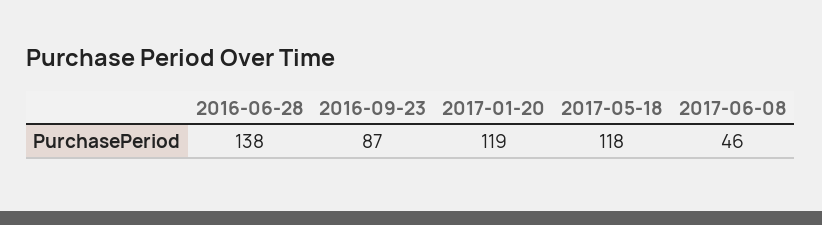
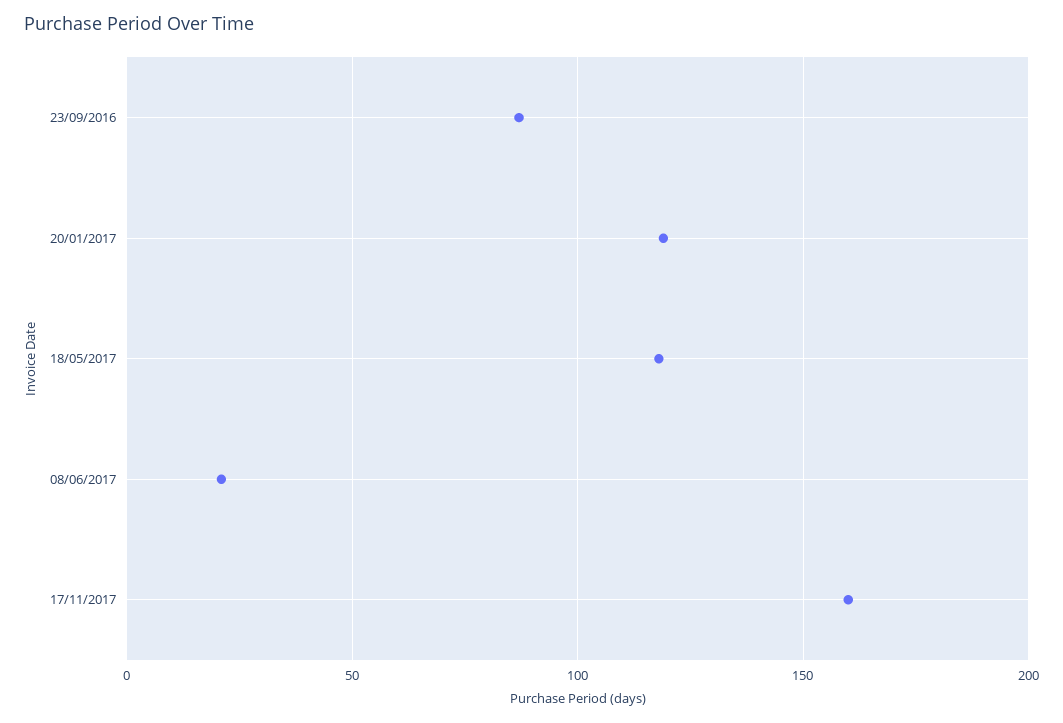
2016-06-28: 138 -> none
2017-06-08: 46 -> 20
17/11/2017: none -> 160

